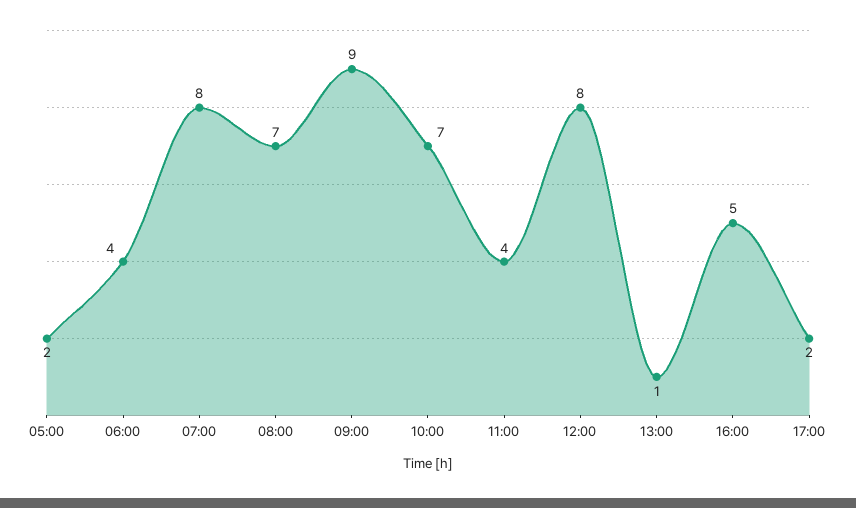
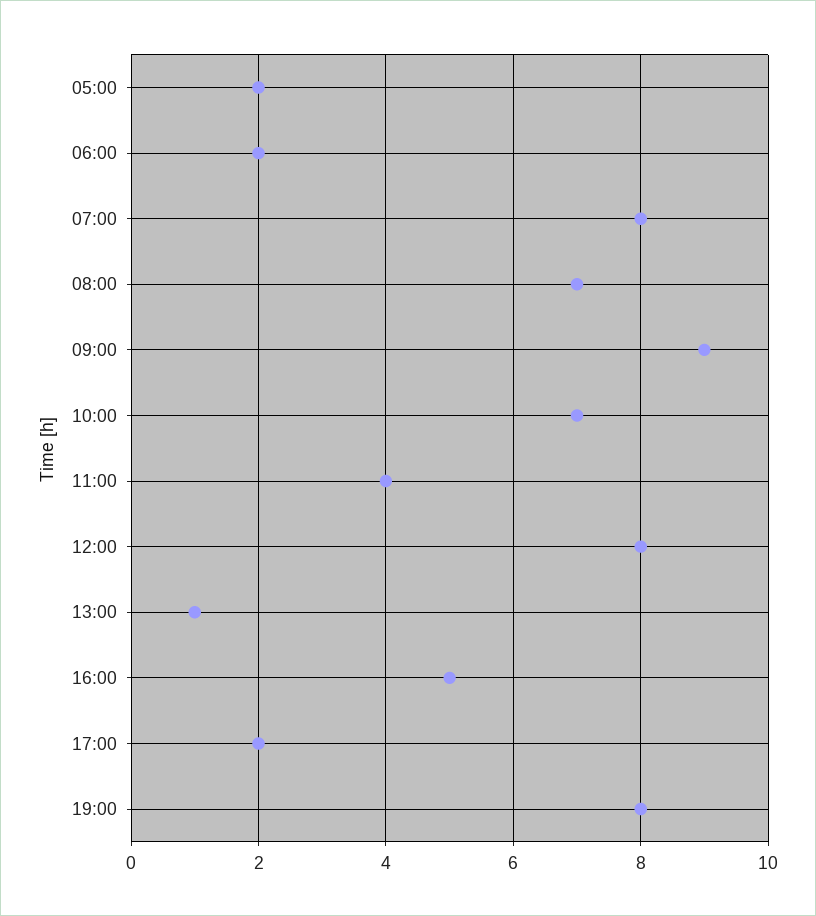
06:00: 4 -> 2
19:00: none -> 8

